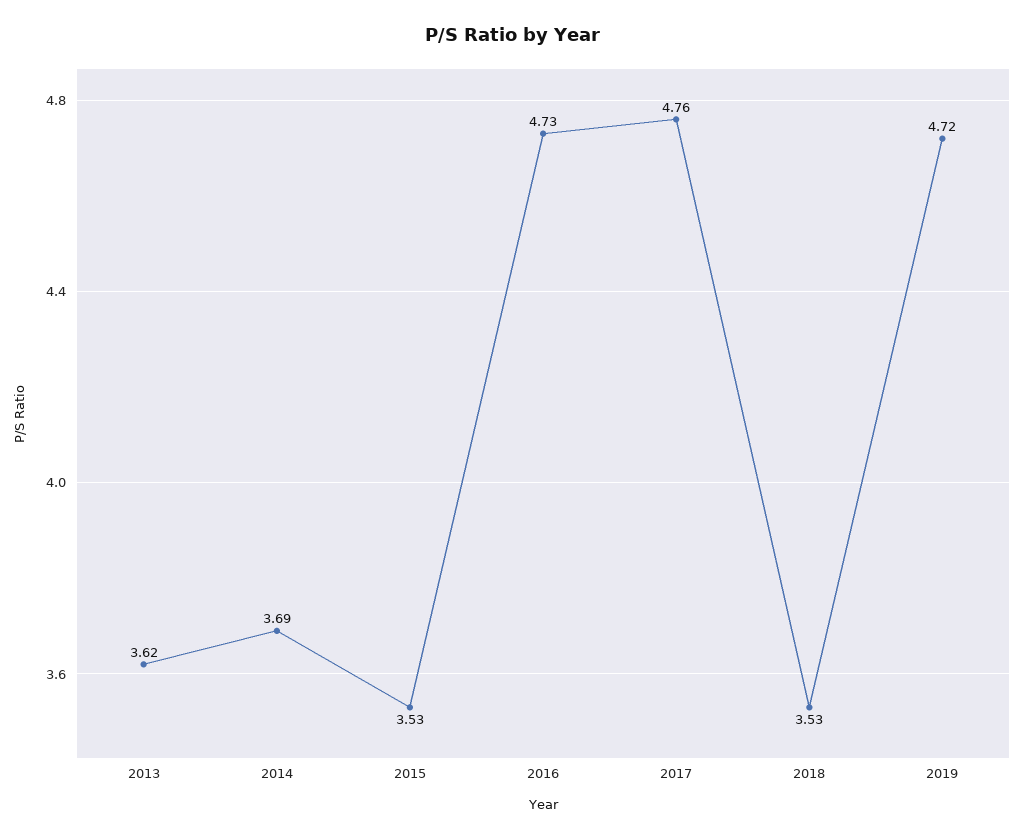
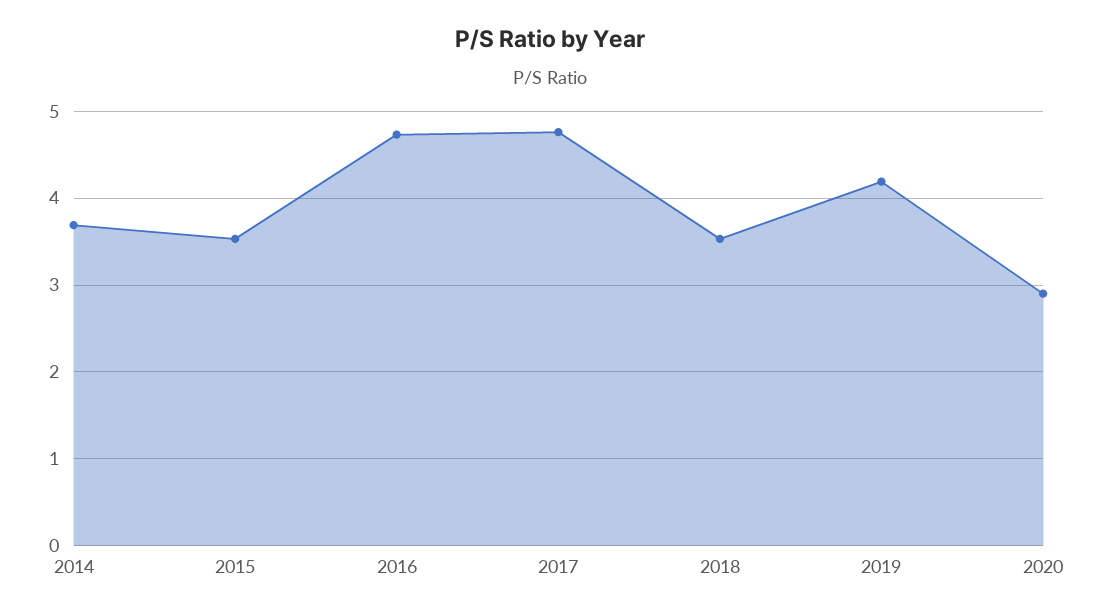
2013: 3.62 -> none
2019: 4.72 -> 4.2
2020: none -> 2.9

